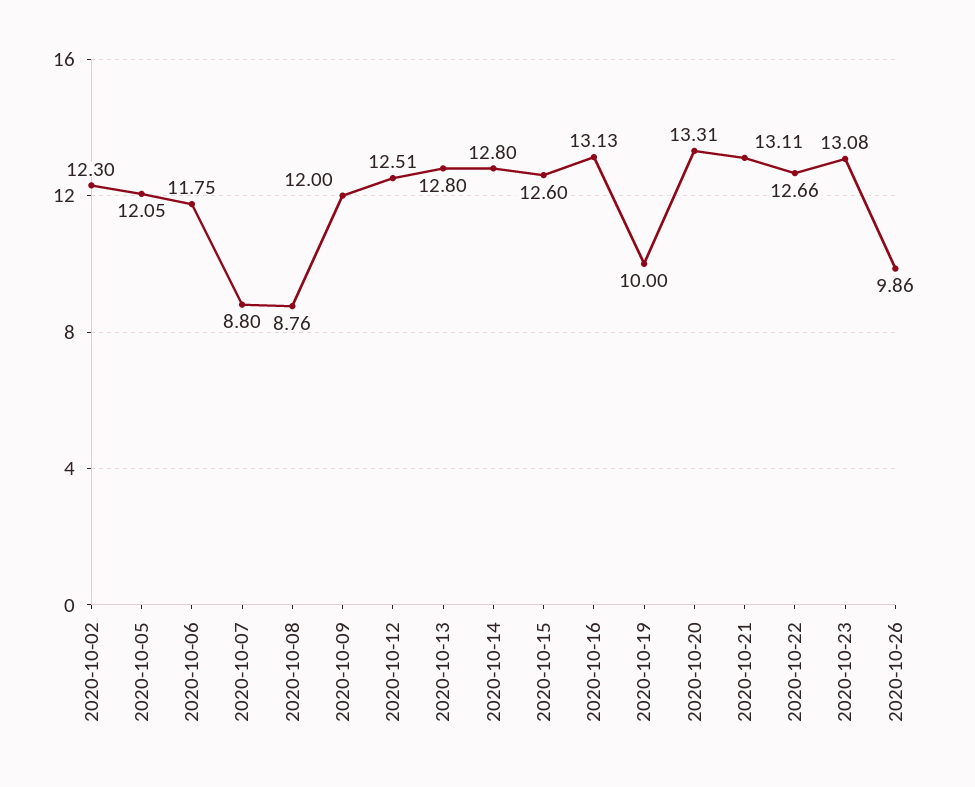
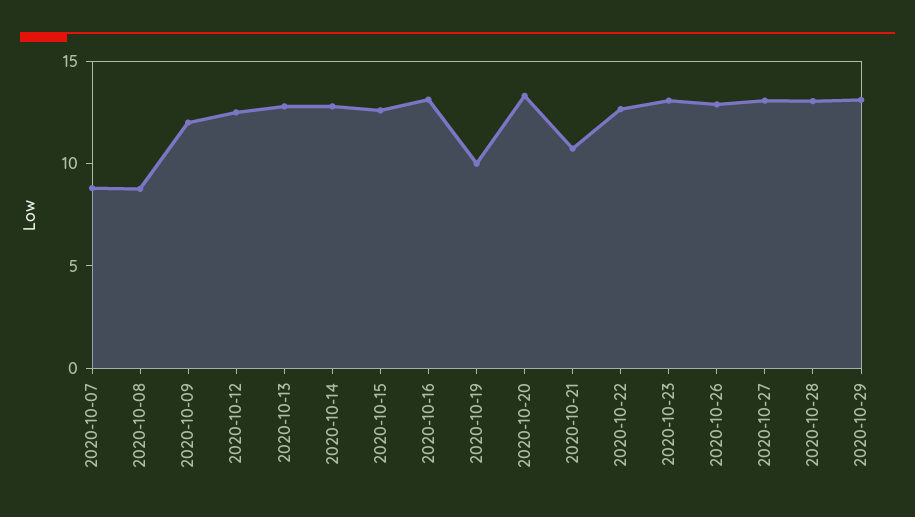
2020-10-02: 12.3 -> none
2020-10-05: 12.05 -> none
2020-10-06: 11.75 -> none
2020-10-21: 13.11 -> 11
2020-10-26: 9.86 -> 13
2020-10-27: none -> 13
2020-10-28: none -> 13
2020-10-29: none -> 13

